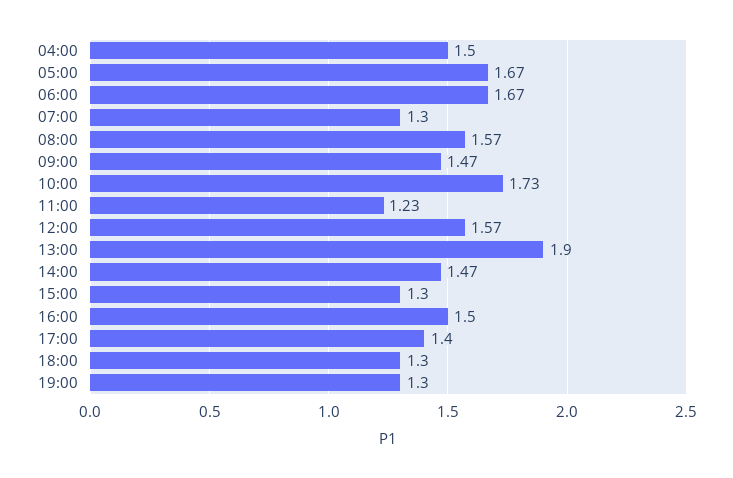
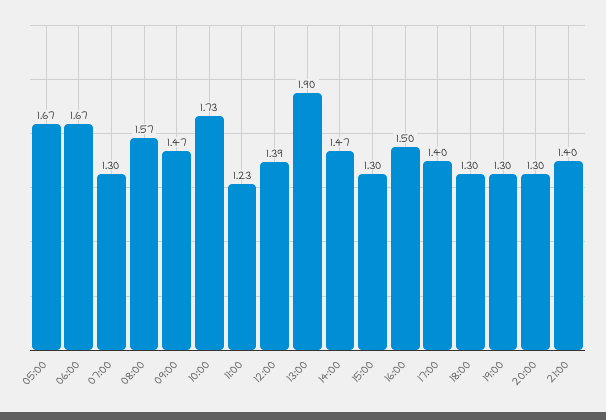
04:00: 1.5 -> none
12:00: 1.57 -> 1.39
20:00: none -> 1.3
21:00: none -> 1.4

